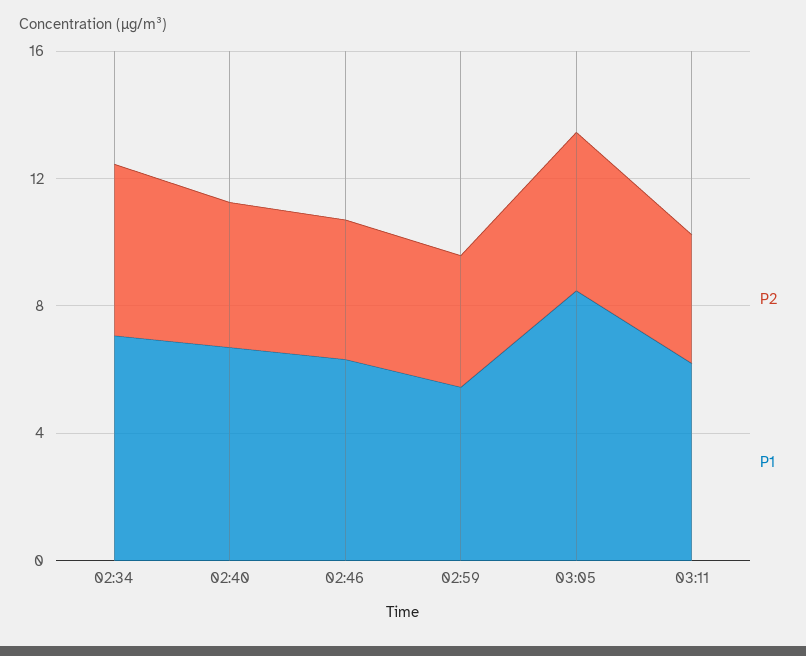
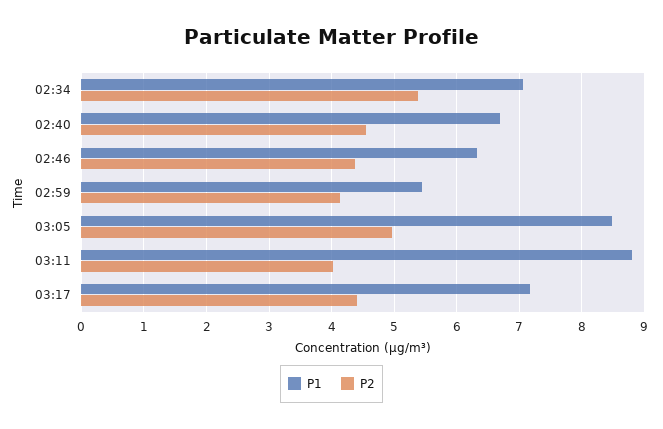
P1, 03:11: 6 -> 8.8
P1, 03:17: none -> 7.2
P2, 03:17: none -> 4.4

